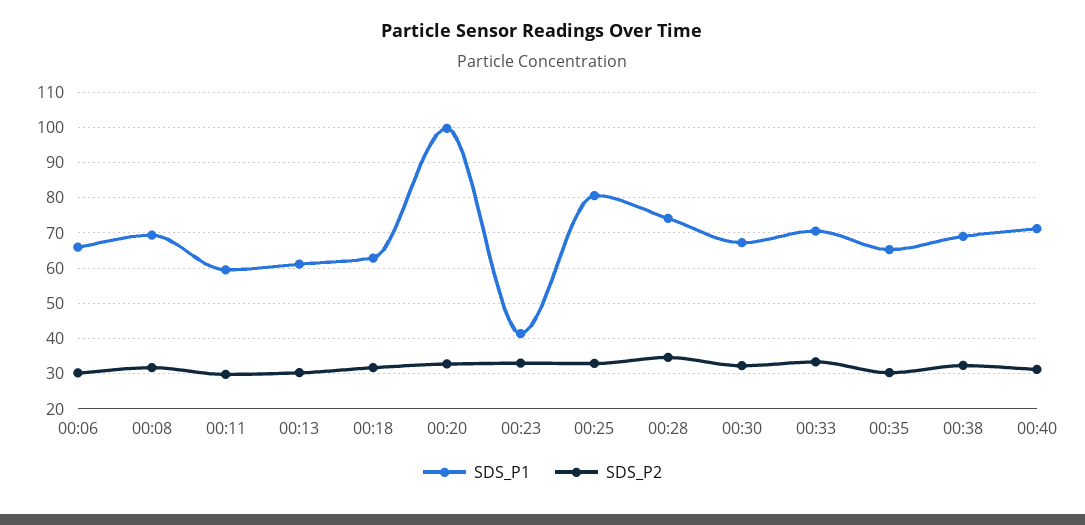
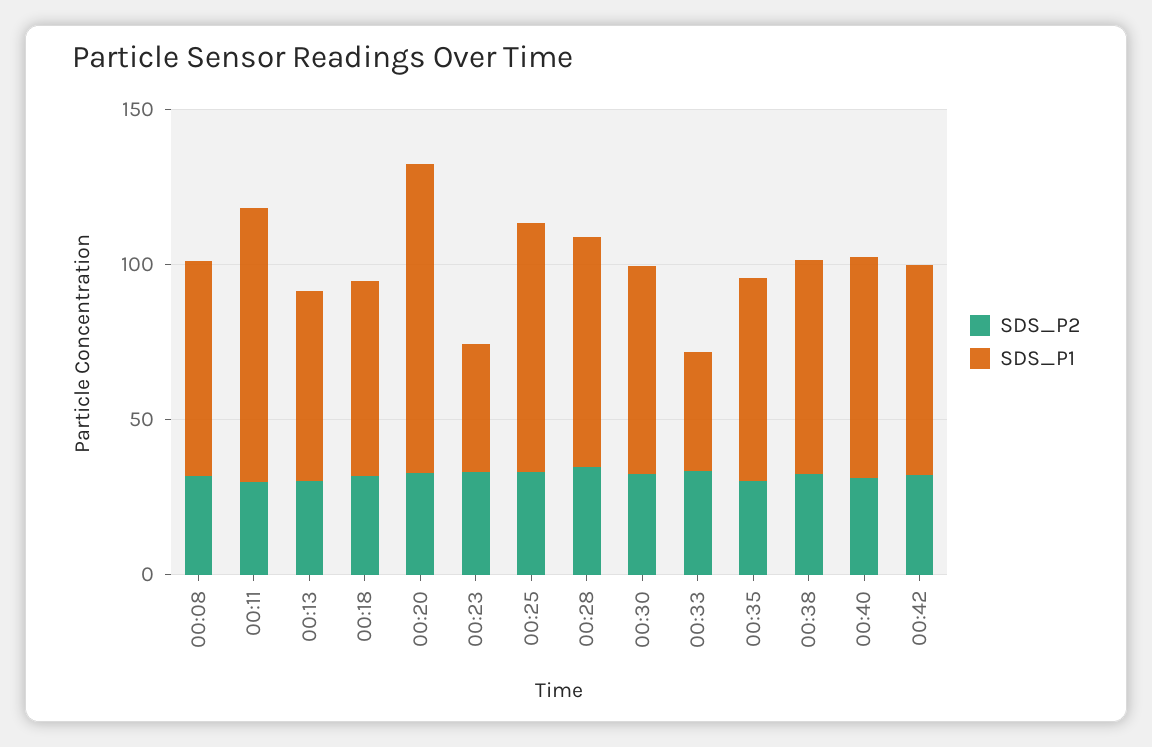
SDS_P1, 00:06: 66 -> none
SDS_P2, 00:06: 30 -> none
SDS_P1, 00:11: 60 -> 90
SDS_P1, 00:33: 70 -> 40
SDS_P2, 00:42: none -> 30
SDS_P1, 00:42: none -> 70

